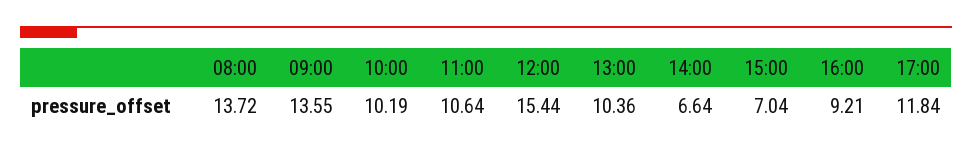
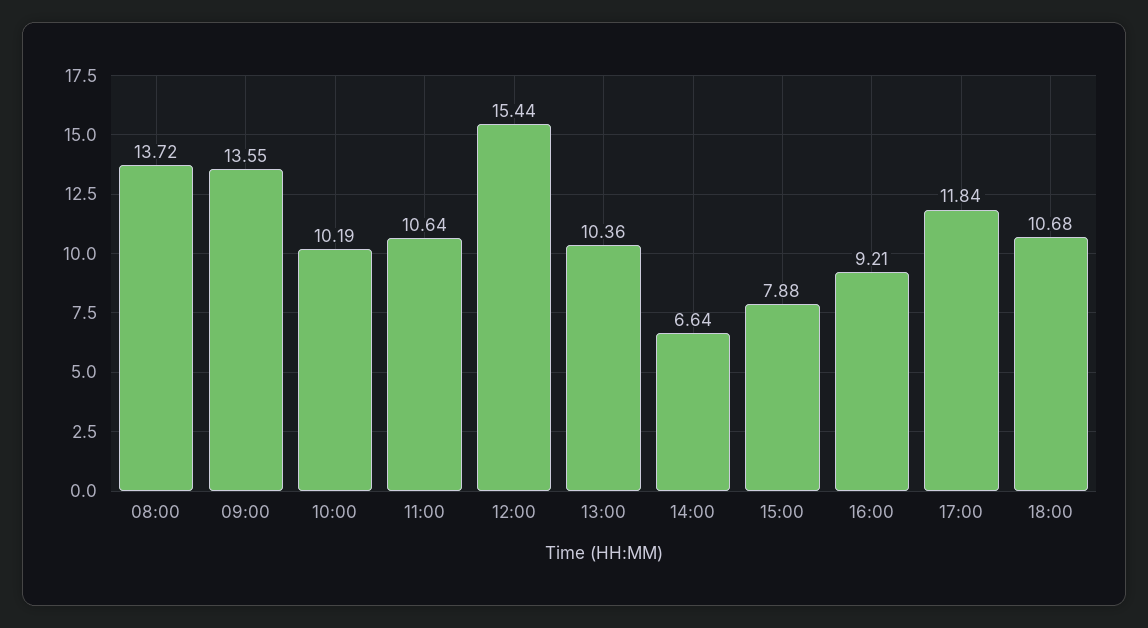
15:00: 7.04 -> 7.88
18:00: none -> 10.68

